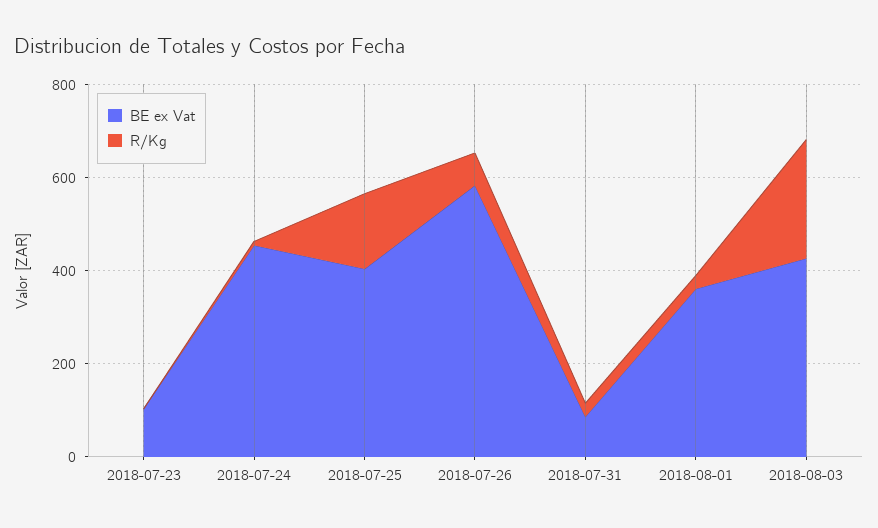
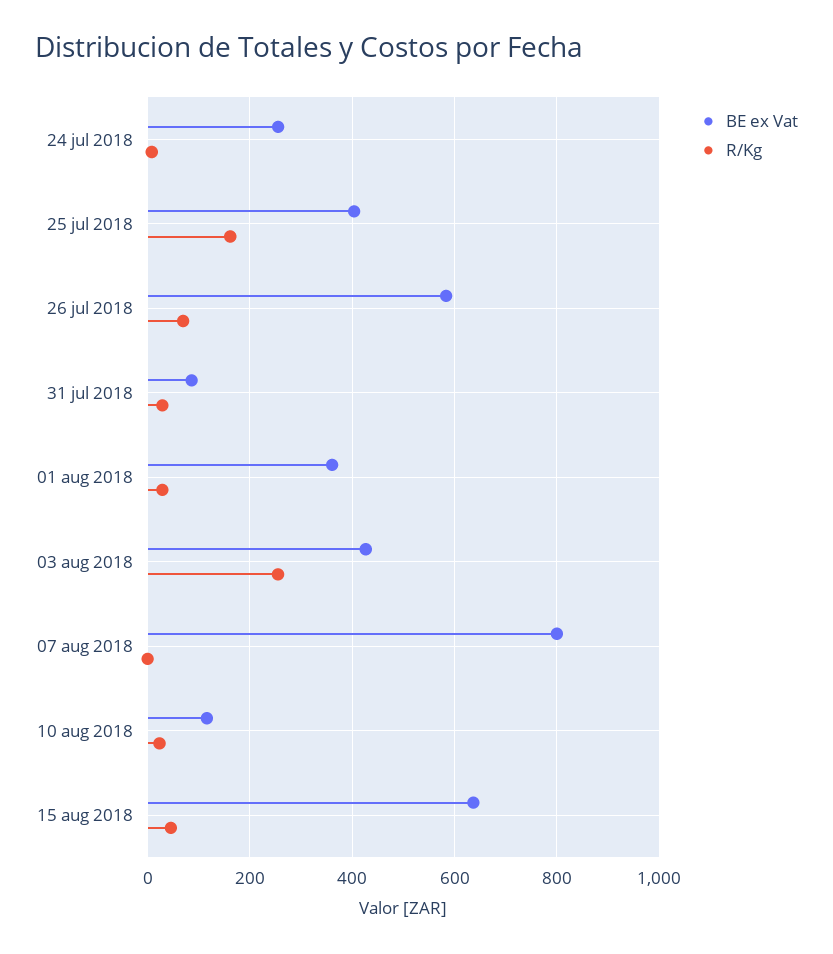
BE ex Vat, 2018-07-23: 100 -> none
R/Kg, 2018-07-23: 0 -> none
BE ex Vat, 2018-07-24: 450 -> 260
BE ex Vat, 07 aug 2018: none -> 800
R/Kg, 07 aug 2018: none -> 0
BE ex Vat, 10 aug 2018: none -> 120
R/Kg, 10 aug 2018: none -> 20
BE ex Vat, 15 aug 2018: none -> 640
R/Kg, 15 aug 2018: none -> 40

